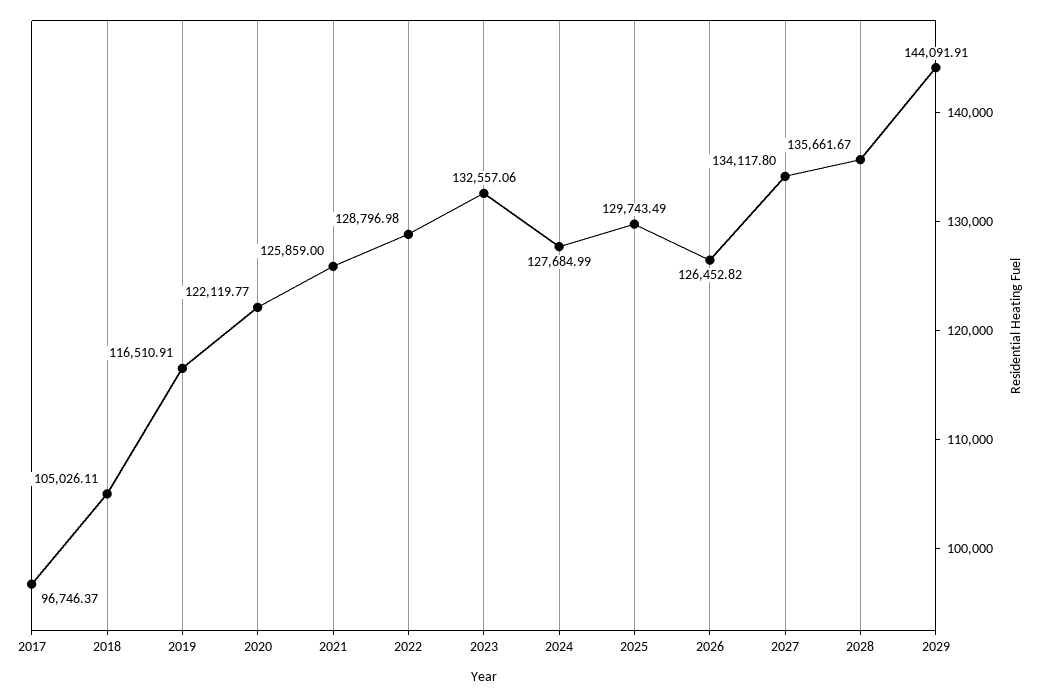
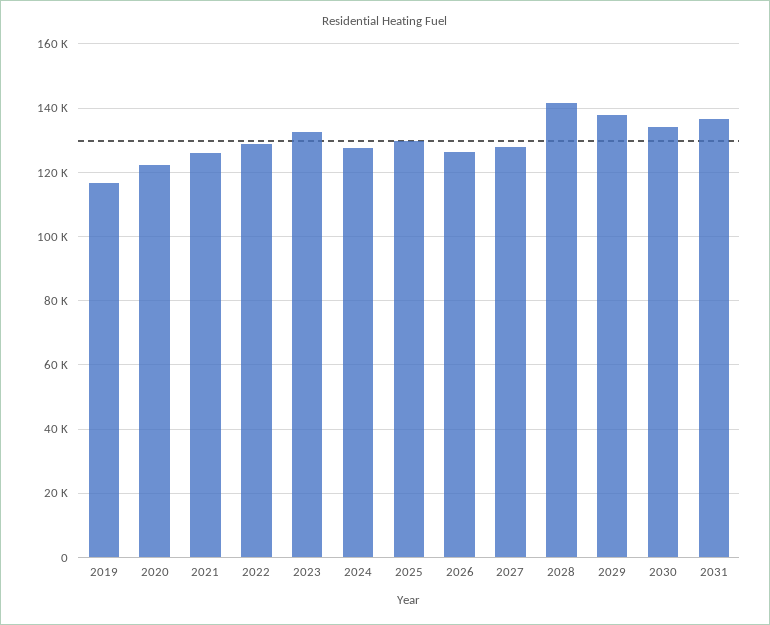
2017: 96746.37 -> none
2018: 105026.11 -> none
2027: 134117.8 -> 128000
2028: 135661.67 -> 142000
2029: 144091.91 -> 138000
2030: none -> 134000
2031: none -> 136000

